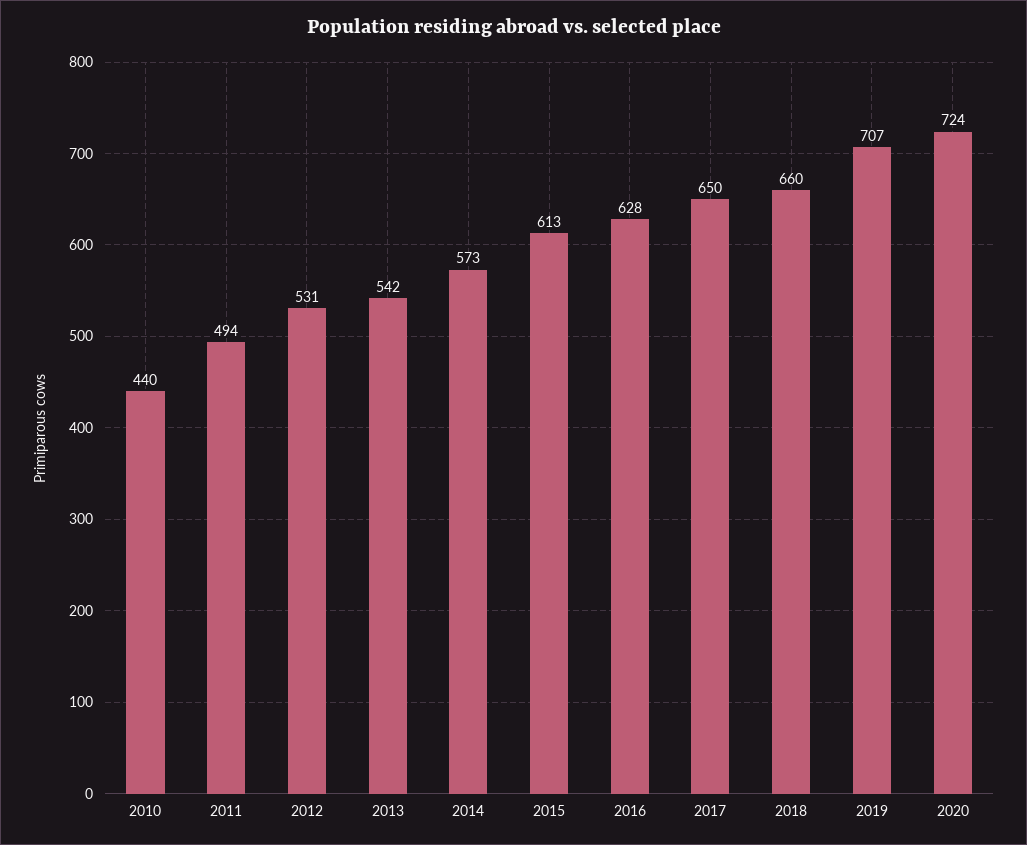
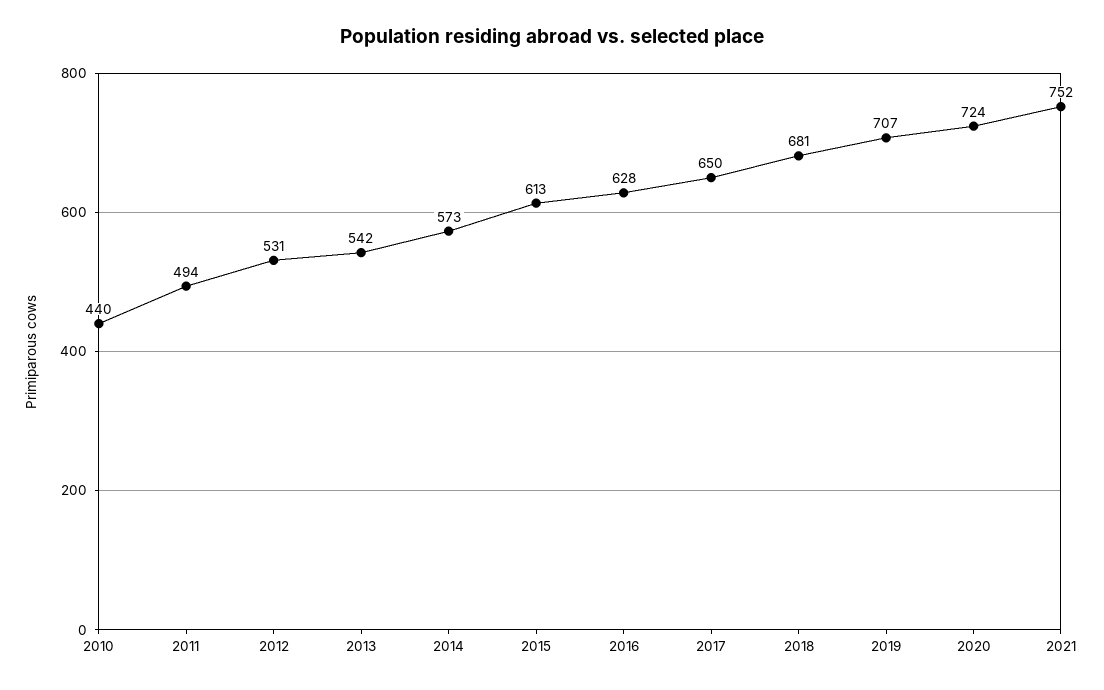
2018: 660 -> 681
2021: none -> 752

